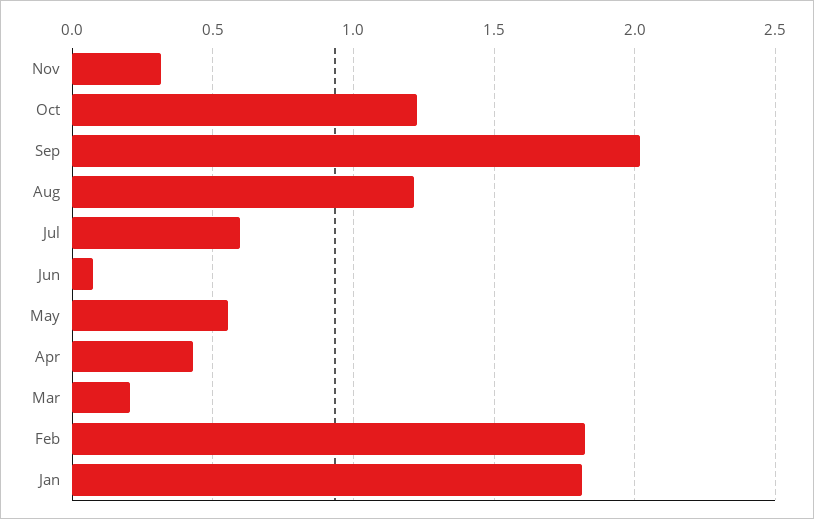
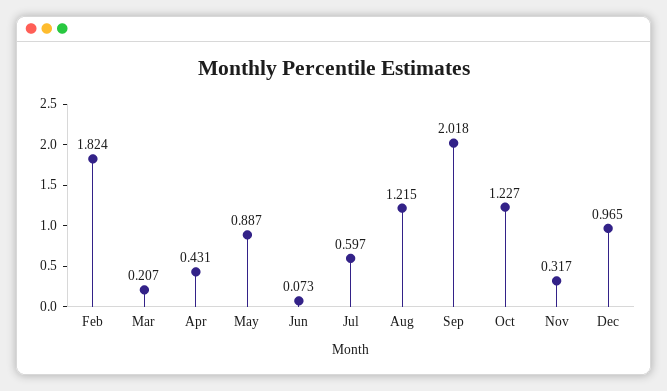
May: 0.55 -> 0.887
Jan: 1.8 -> none
Dec: none -> 0.965

